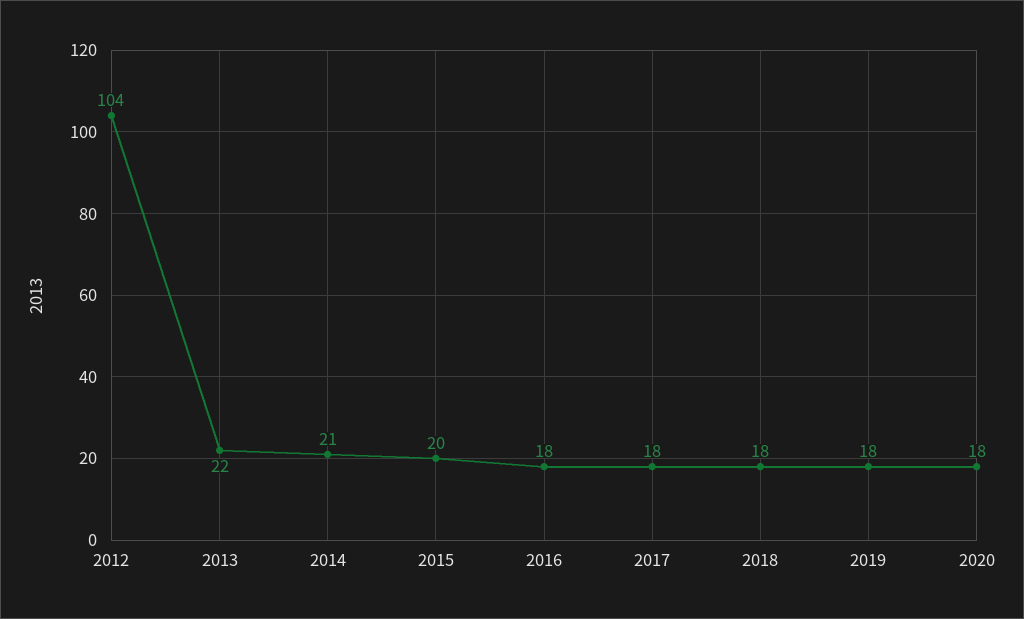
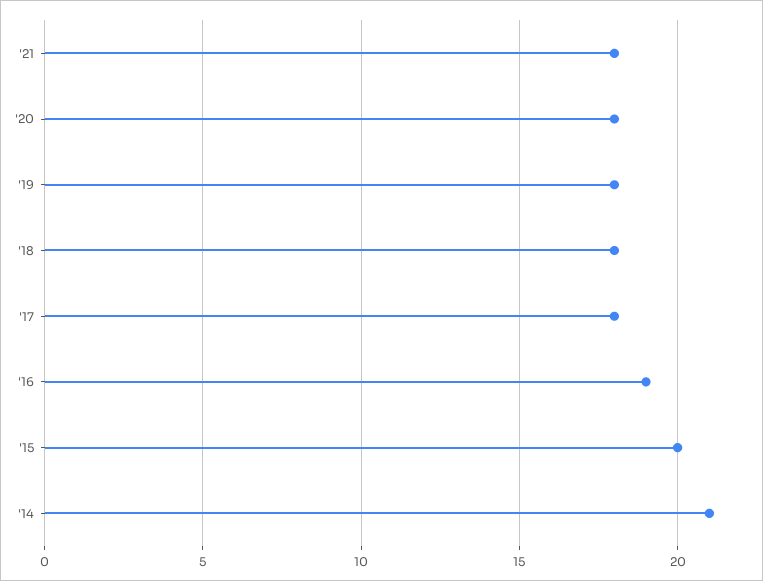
2012: 104 -> none
2013: 22 -> none
2016: 18 -> 19
'21: none -> 18

